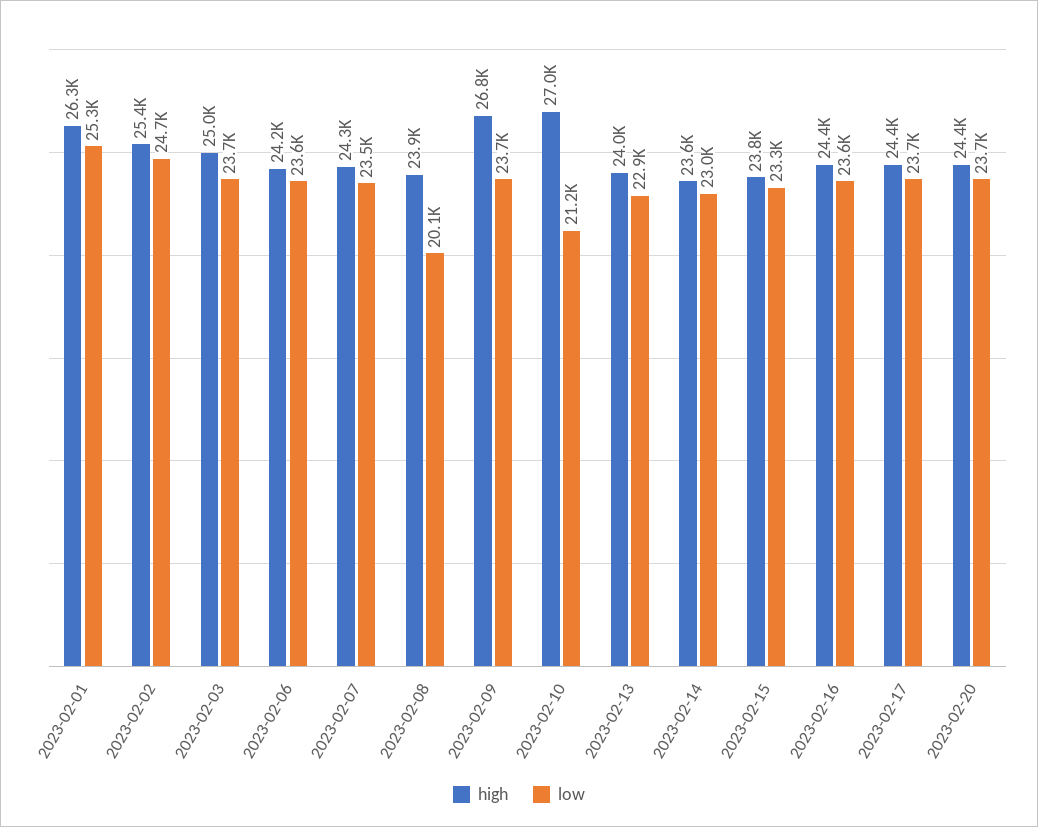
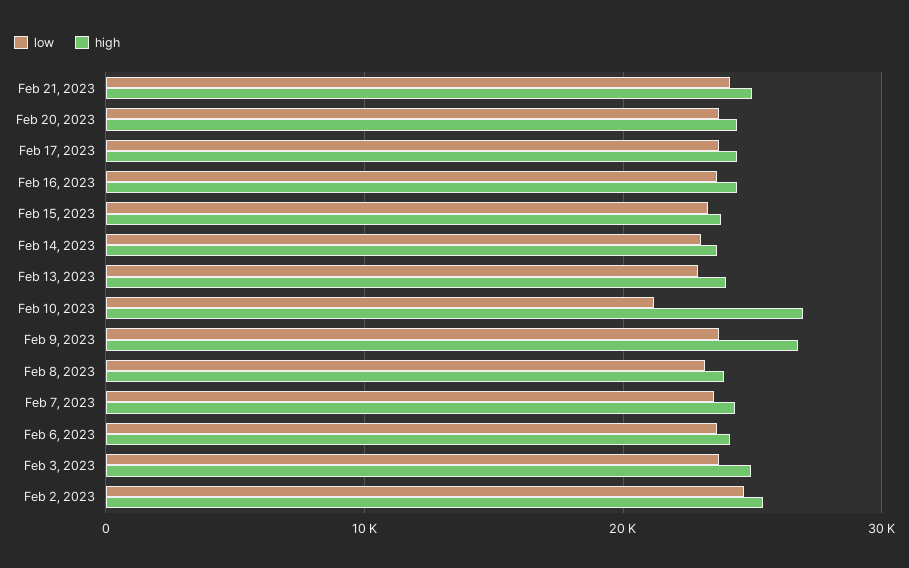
high, 2023-02-01: 26300 -> none
low, 2023-02-01: 25300 -> none
low, 2023-02-08: 20100 -> 23000
low, Feb 21, 2023: none -> 24000
high, Feb 21, 2023: none -> 25000

